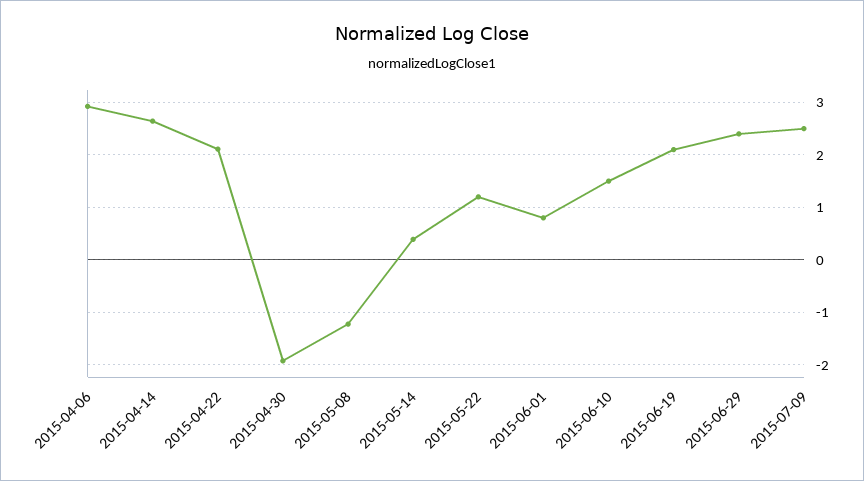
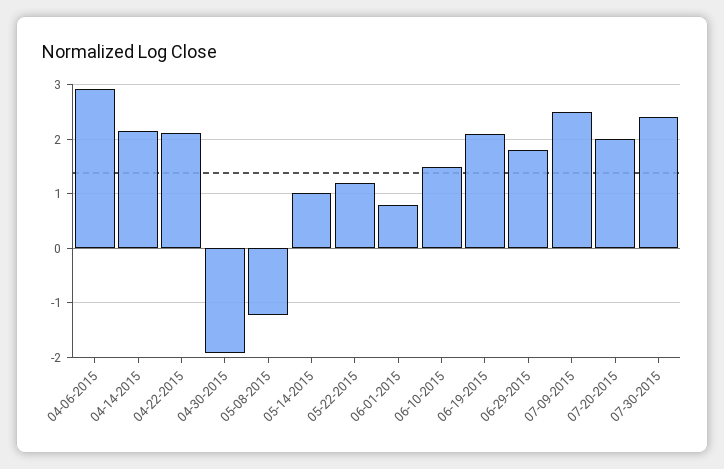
2015-04-14: 2.6 -> 2.2
2015-05-14: 0.4 -> 1
2015-06-29: 2.4 -> 1.8
07-20-2015: none -> 2
07-30-2015: none -> 2.4

